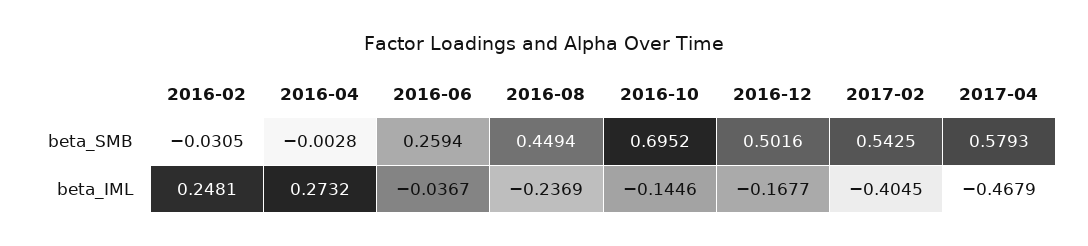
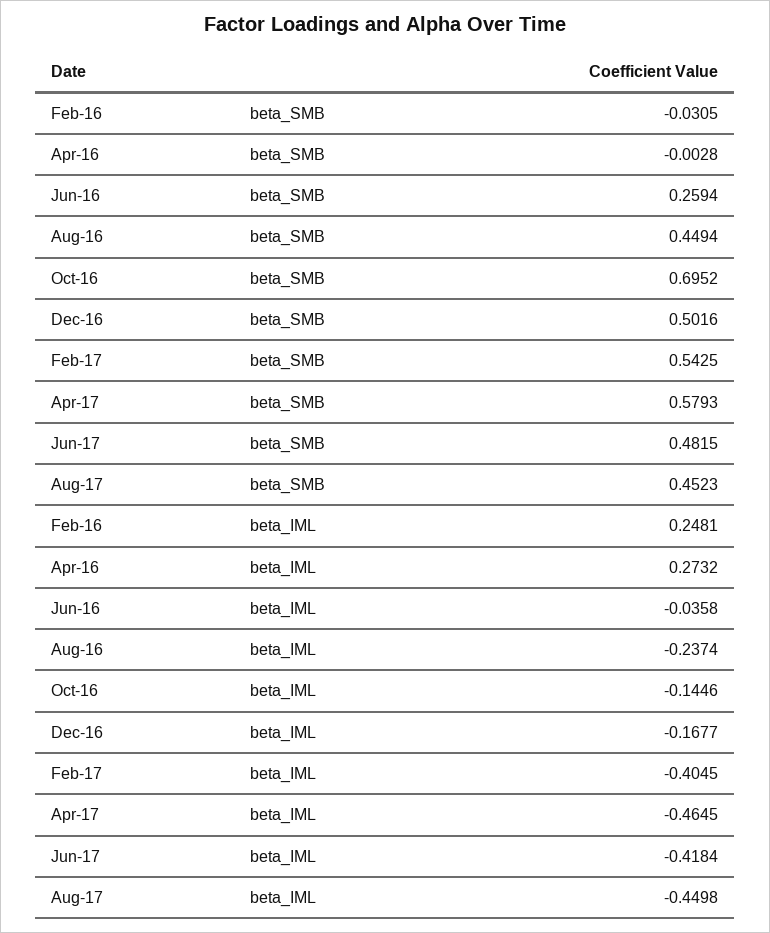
2016-06, beta_IML: -0.0367 -> -0.0358
2016-08, beta_IML: -0.2369 -> -0.2374
2017-04, beta_IML: -0.4679 -> -0.4645
Jun-17, beta_SMB: none -> 0.4815
Aug-17, beta_SMB: none -> 0.4523
Jun-17, beta_IML: none -> -0.4184
Aug-17, beta_IML: none -> -0.4498

